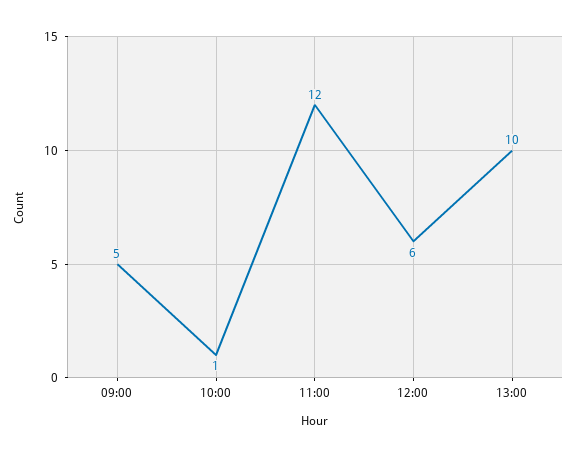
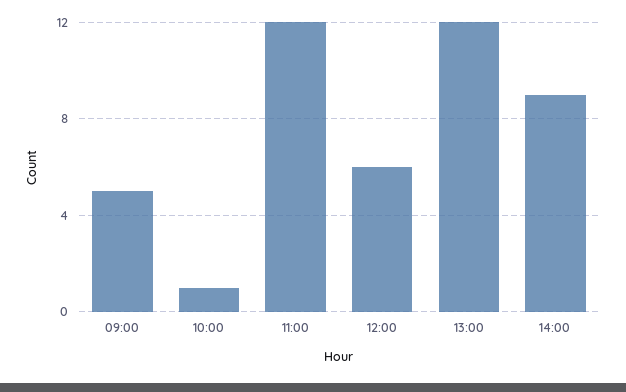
13:00: 10 -> 12
14:00: none -> 9

